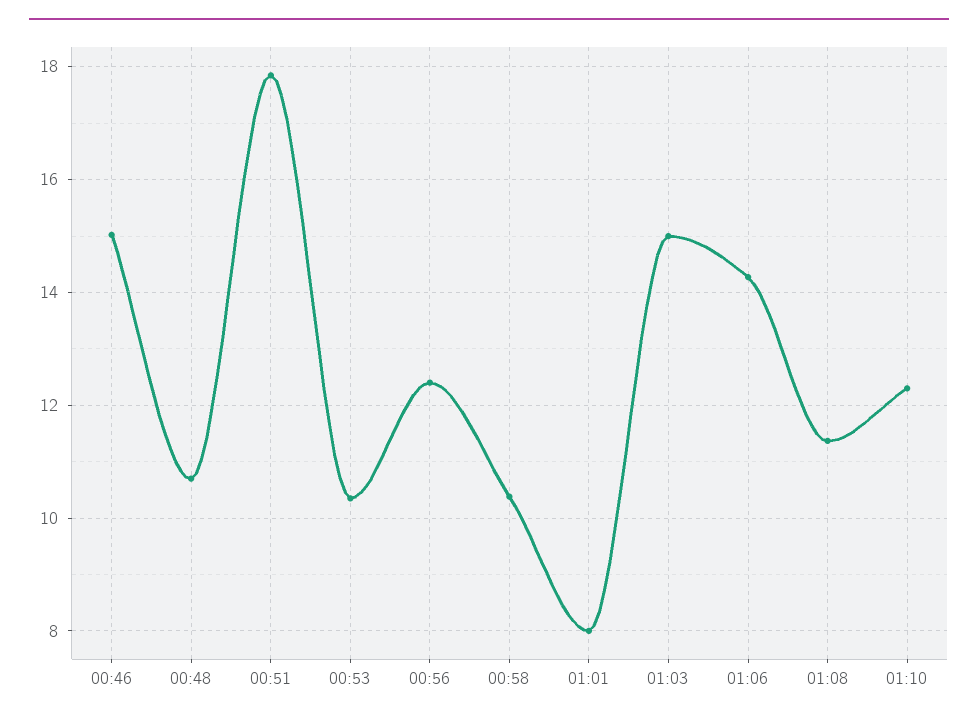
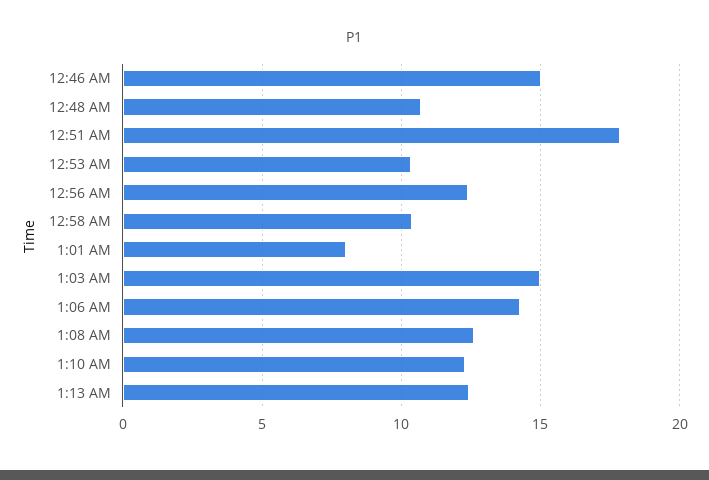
01:08: 11.4 -> 12.5
1:13 AM: none -> 12.5

